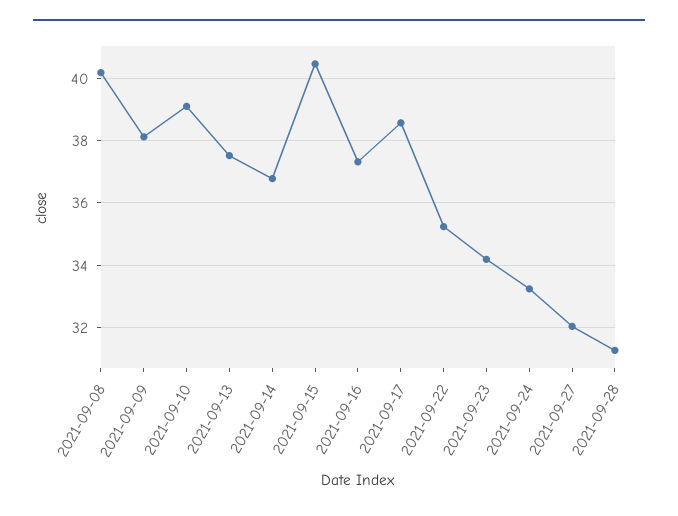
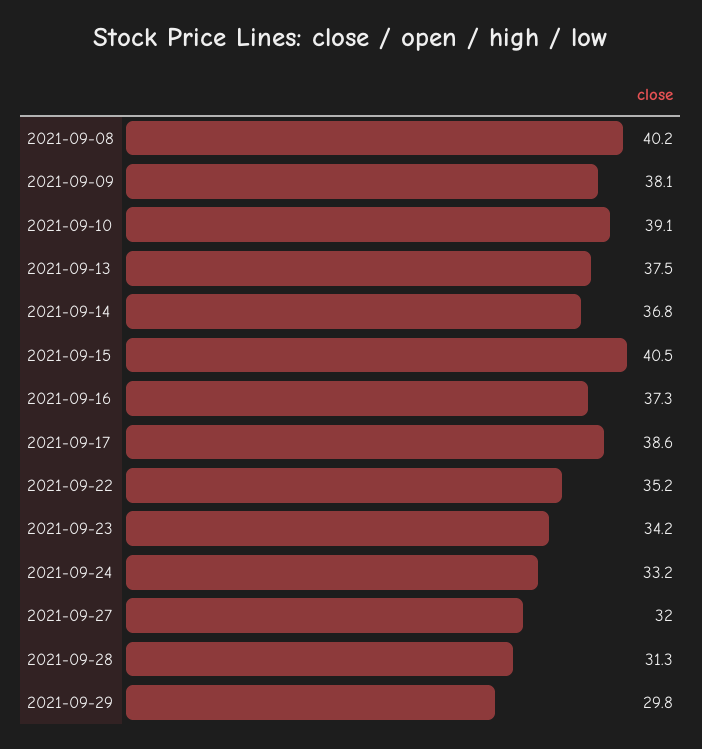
2021-09-29: none -> 29.8

